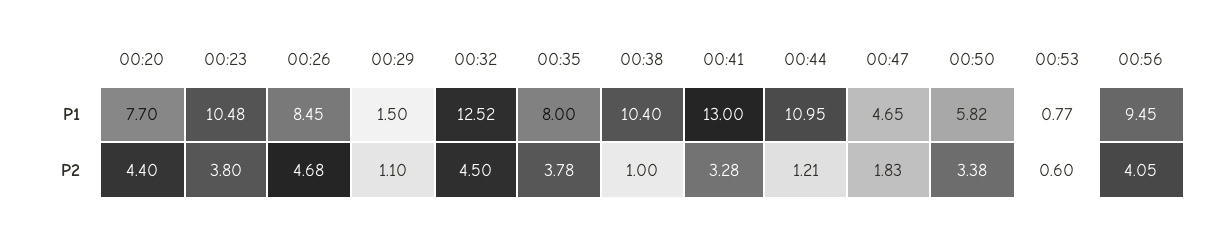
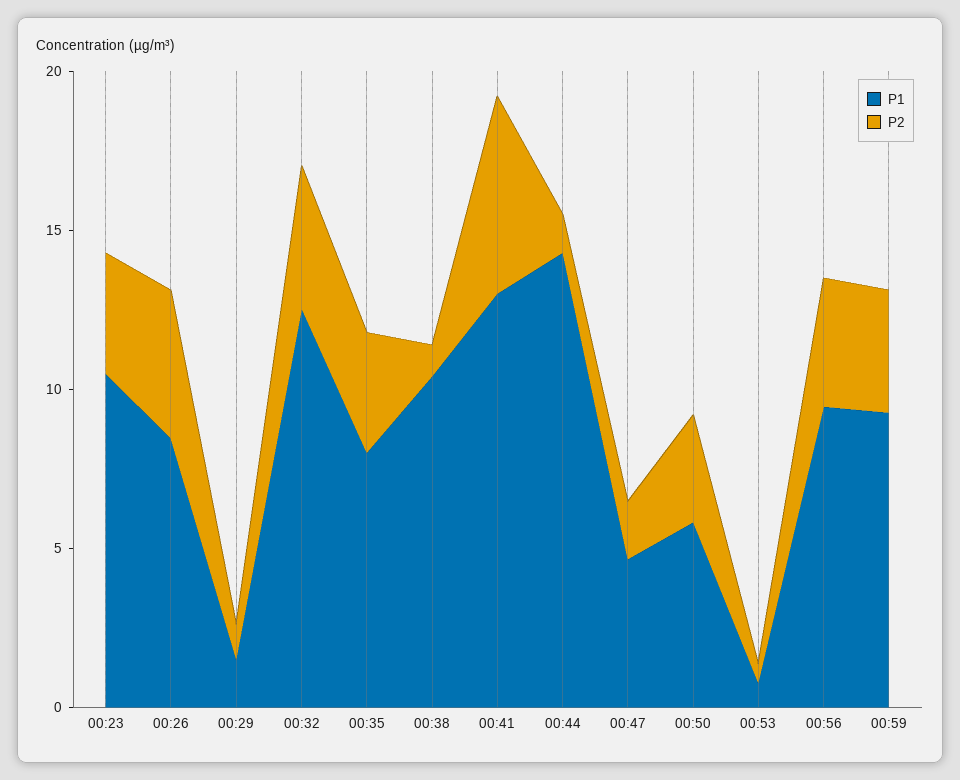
P1, 00:20: 7.7 -> none
P1, 00:44: 10.95 -> 14
P2, 00:20: 4.4 -> none
P2, 00:41: 3.28 -> 6
P1, 00:59: none -> 9
P2, 00:59: none -> 4

